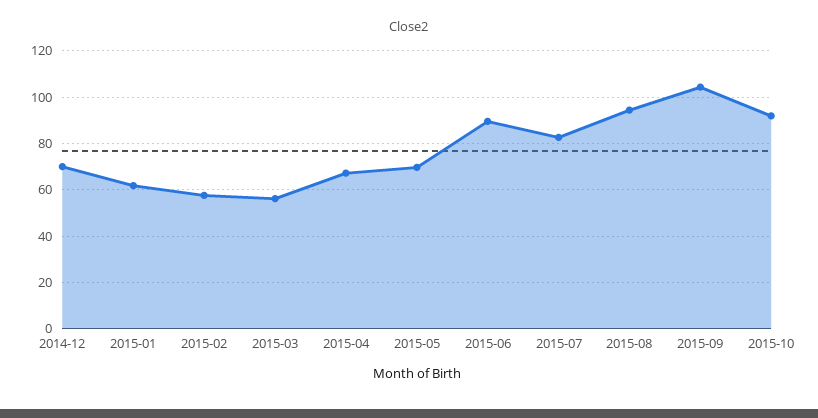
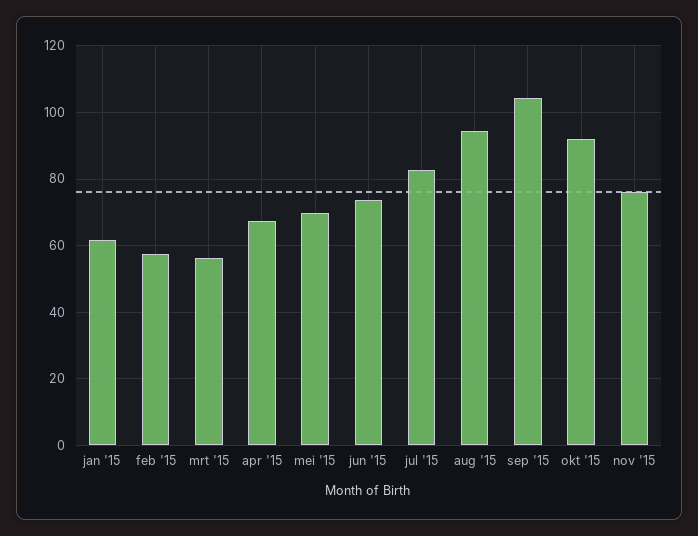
2014-12: 70 -> none
2015-06: 90 -> 74
nov '15: none -> 76

